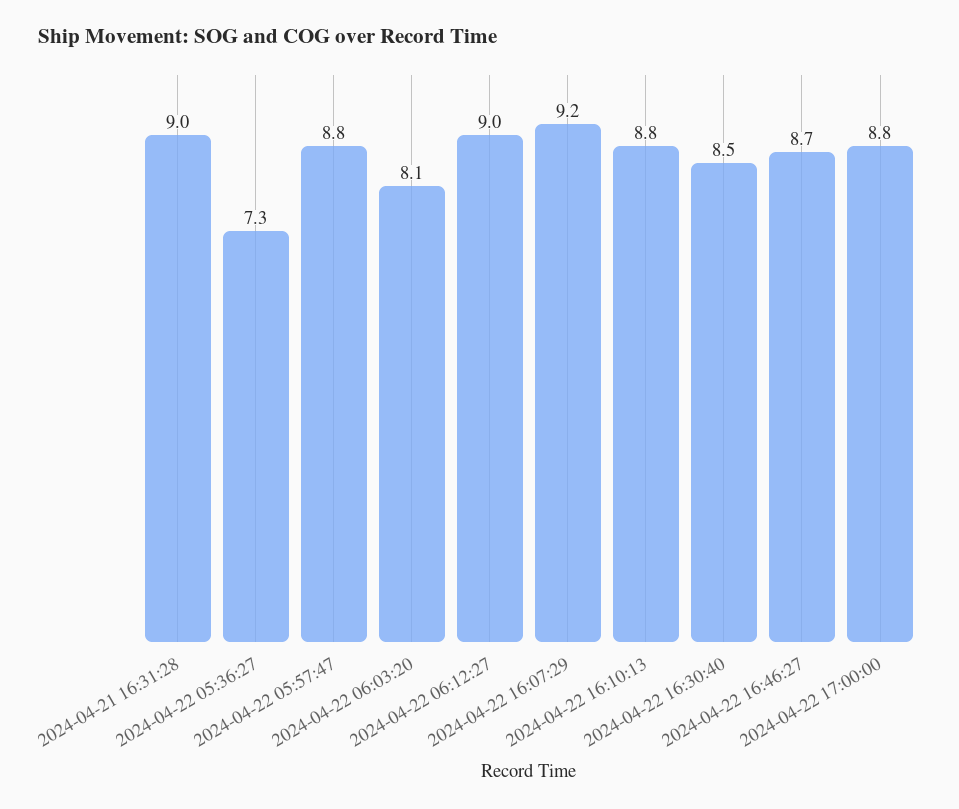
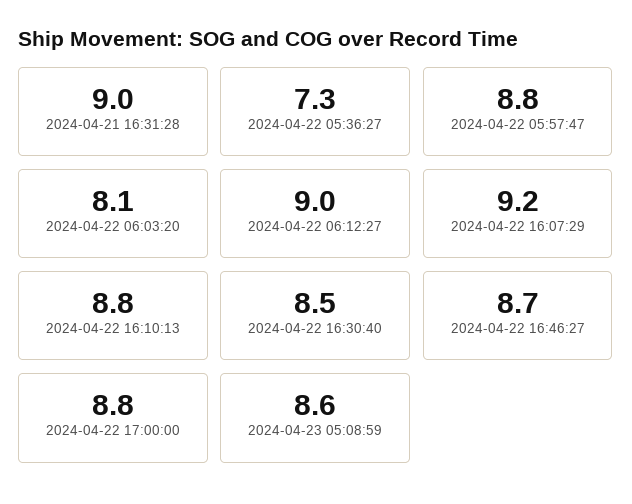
2024-04-23 05:08:59: none -> 8.6

